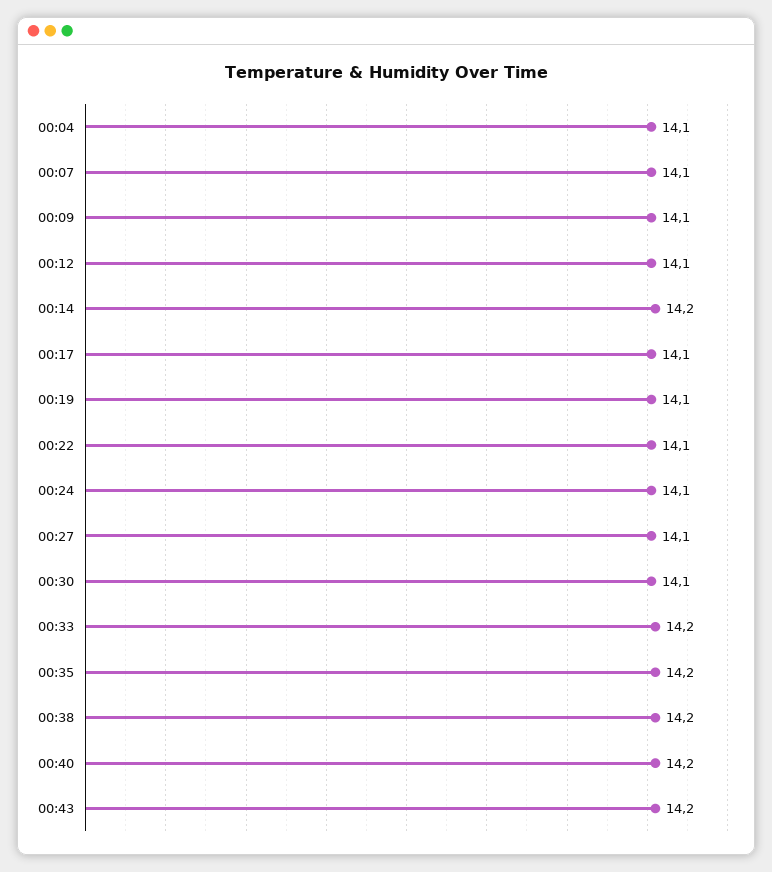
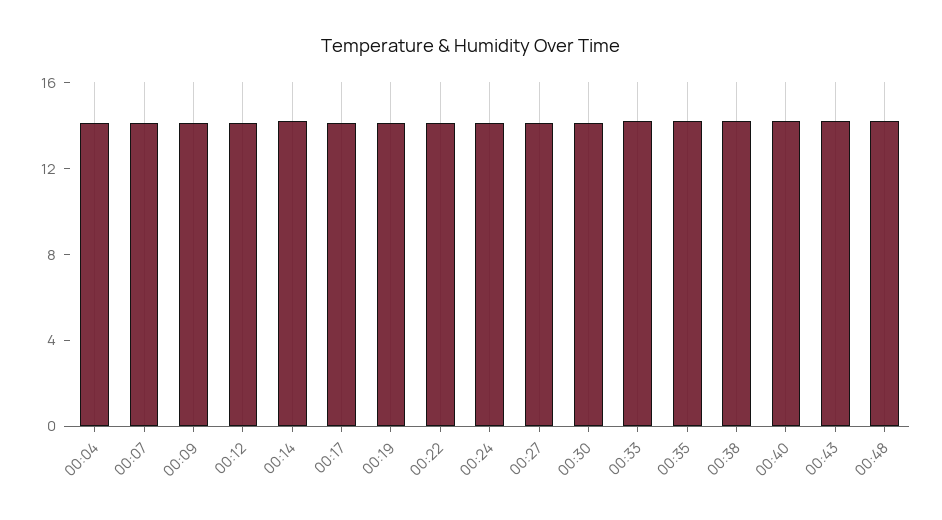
00:48: none -> 14

